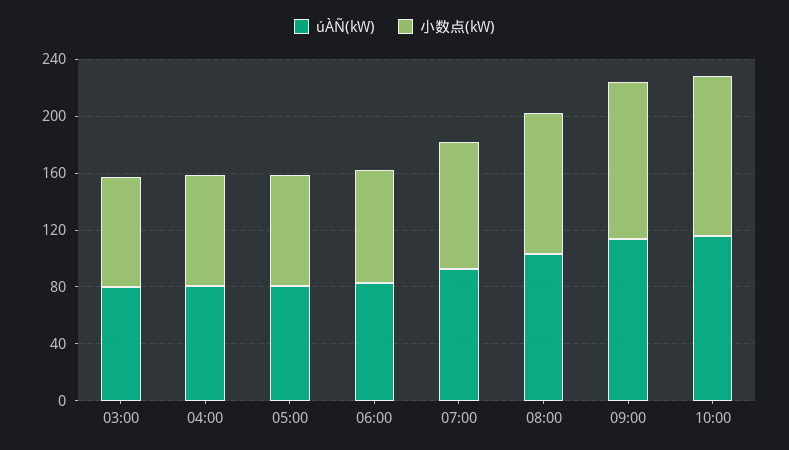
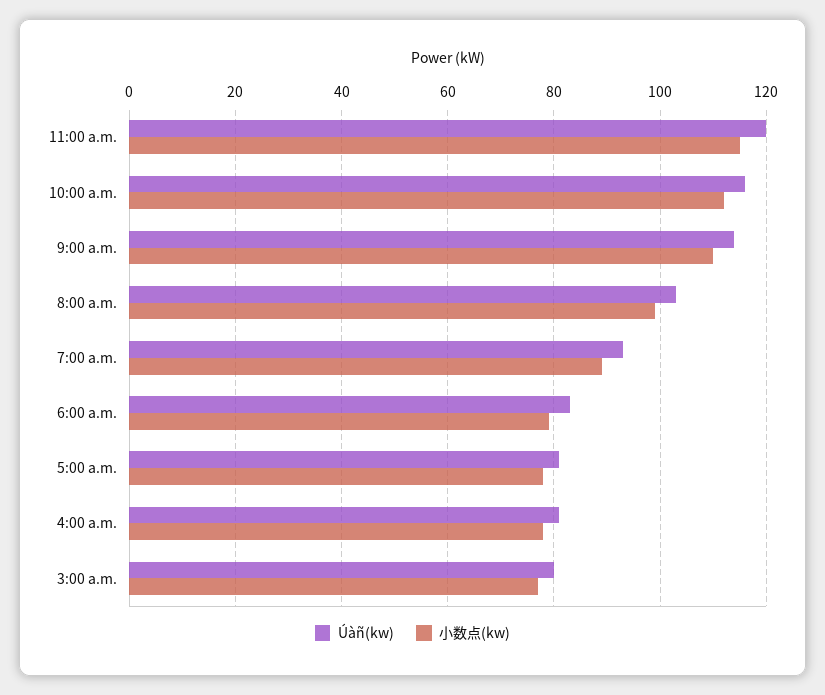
úÀÑ(kW), 11:00 a.m.: none -> 120
小数点(kW), 11:00 a.m.: none -> 115

